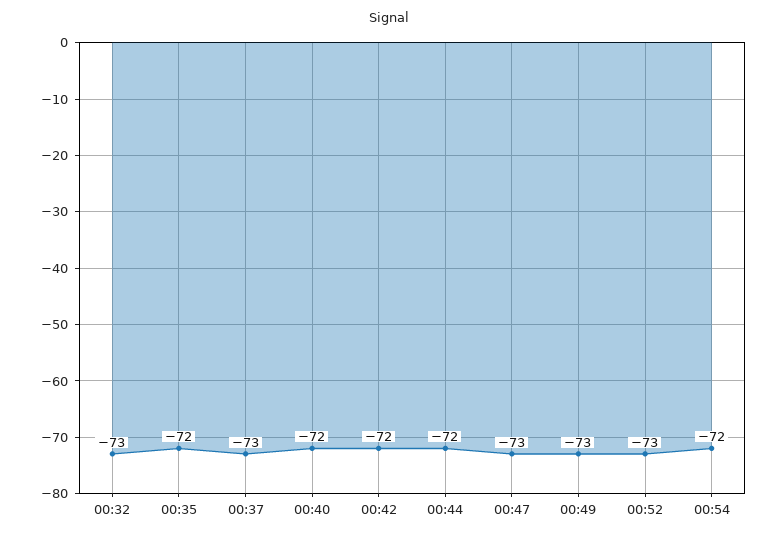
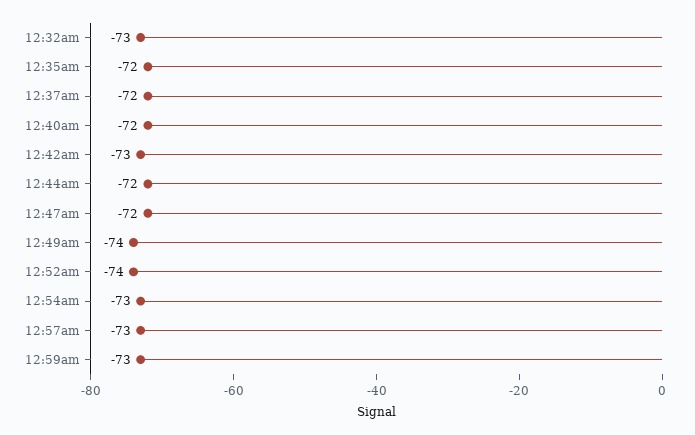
00:37: -73 -> -72
00:42: -72 -> -73
00:47: -73 -> -72
00:49: -73 -> -74
00:52: -73 -> -74
00:54: -72 -> -73
12:57am: none -> -73
12:59am: none -> -73

